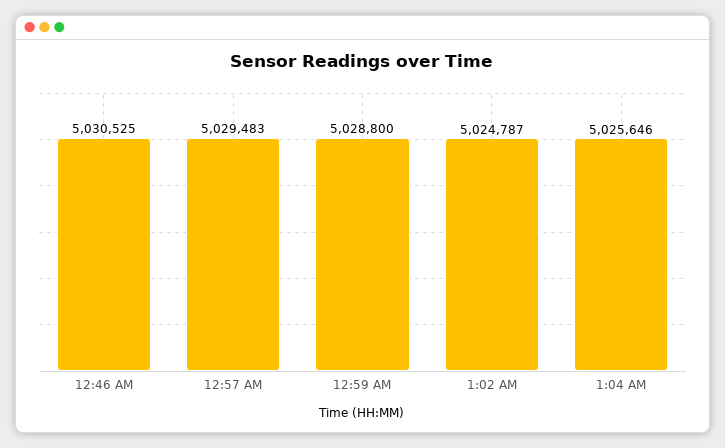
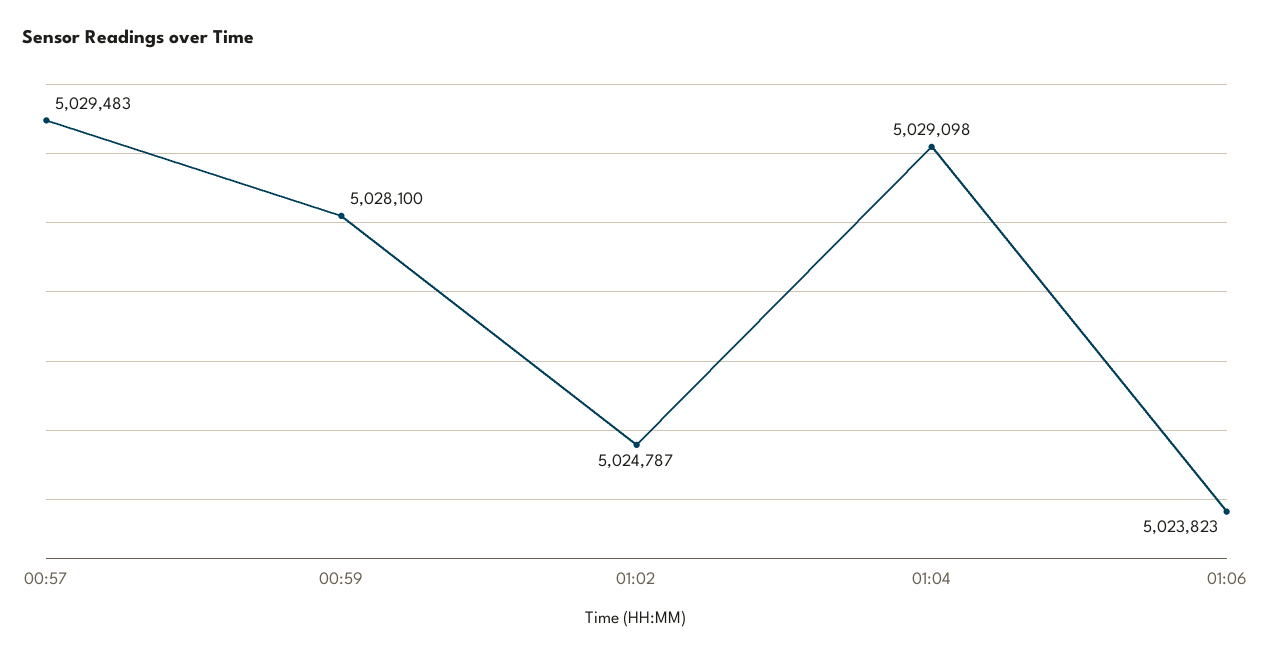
12:46 AM: 5030525 -> none
12:59 AM: 5028800 -> 5028100
1:04 AM: 5025646 -> 5029098
01:06: none -> 5023823

